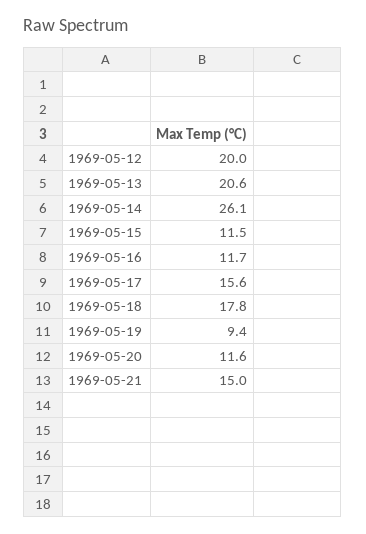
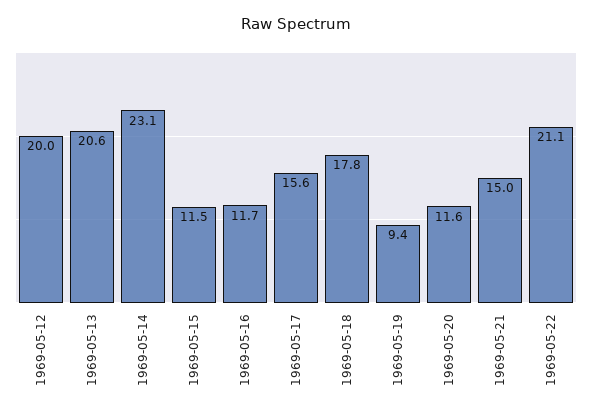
1969-05-14: 26.1 -> 23.1
1969-05-22: none -> 21.1

